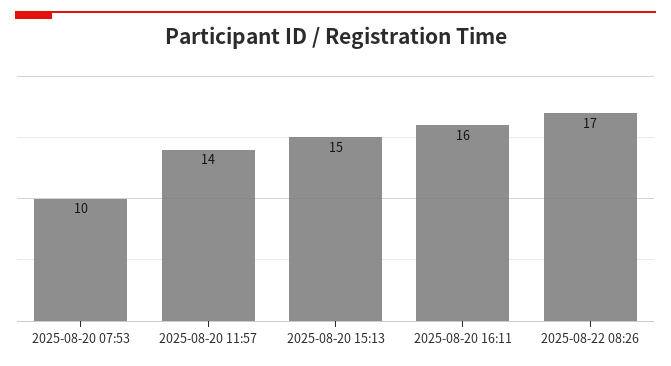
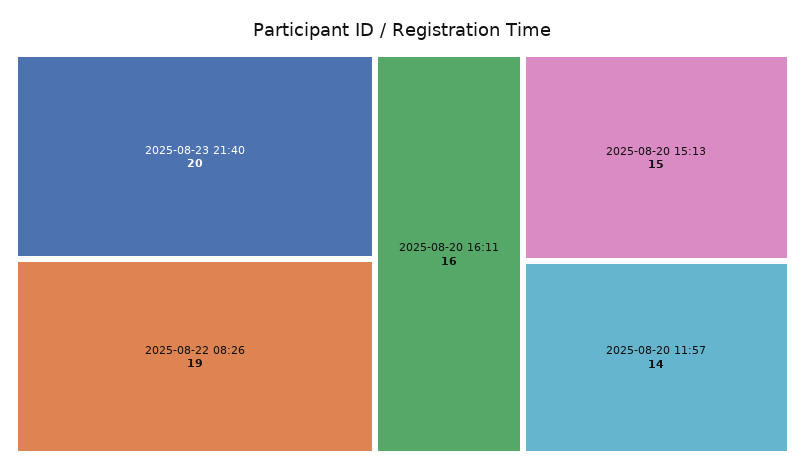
2025-08-20 07:53: 10 -> none
2025-08-22 08:26: 17 -> 19
2025-08-23 21:40: none -> 20

